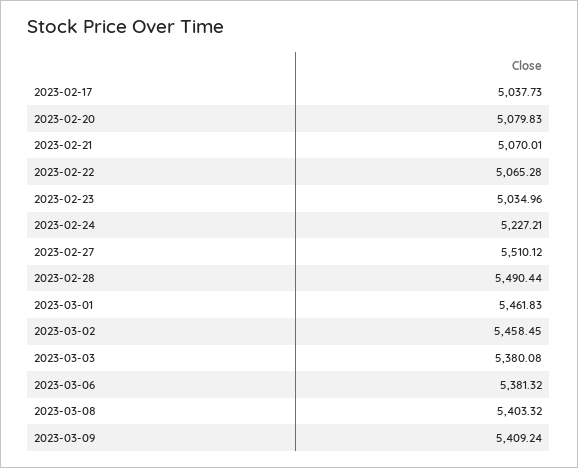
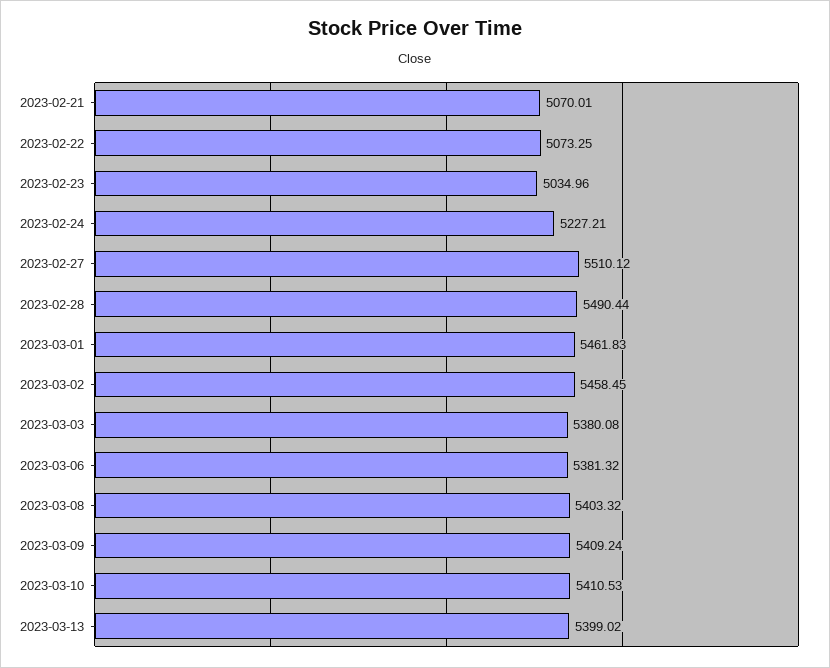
2023-02-17: 5037.73 -> none
2023-02-20: 5079.83 -> none
2023-02-22: 5065.28 -> 5073.25
2023-03-10: none -> 5410.53
2023-03-13: none -> 5399.02

